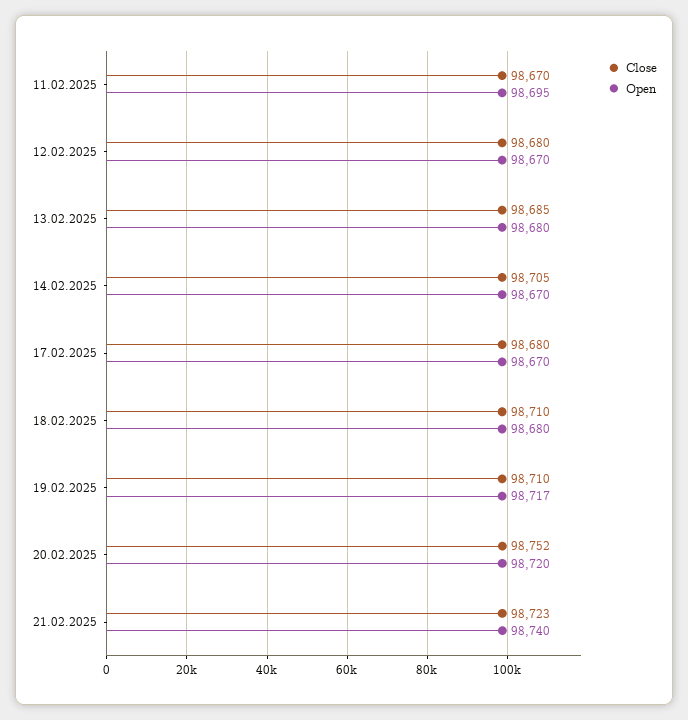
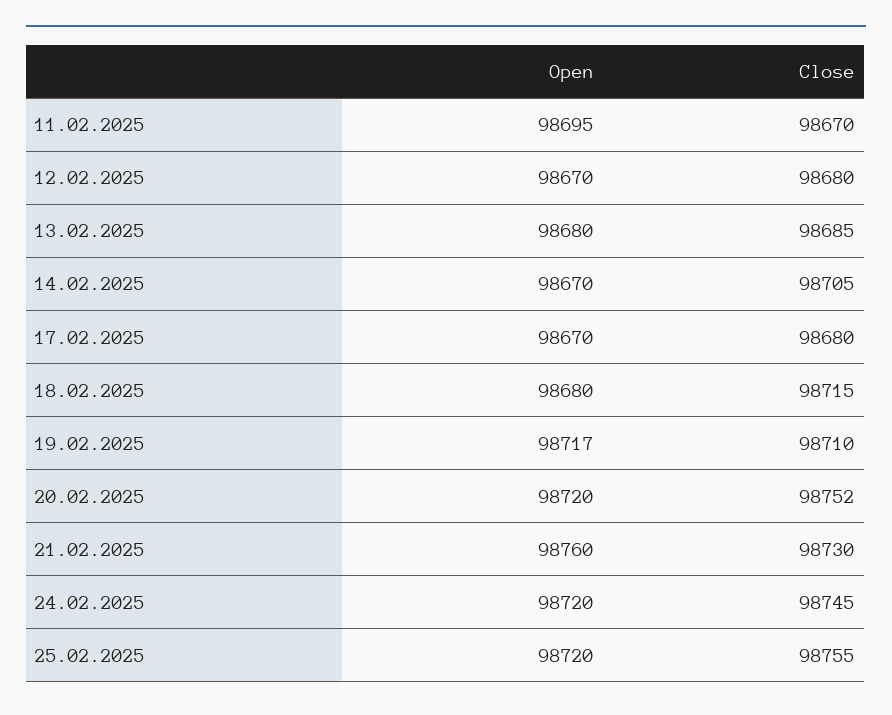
Close, 18.02.2025: 98710 -> 98715
Close, 21.02.2025: 98723 -> 98730
Open, 21.02.2025: 98740 -> 98760
Open, 24.02.2025: none -> 98720
Close, 24.02.2025: none -> 98745
Open, 25.02.2025: none -> 98720
Close, 25.02.2025: none -> 98755

